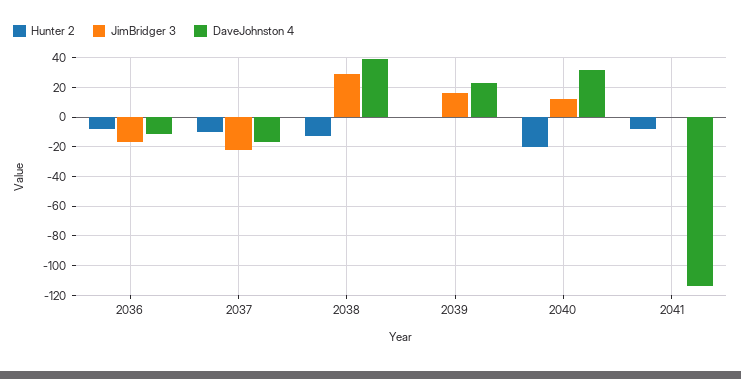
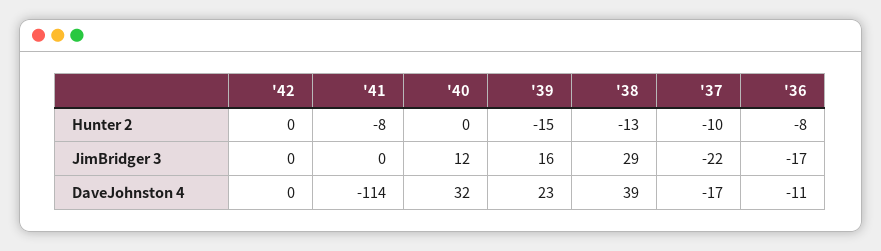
Hunter 2, 2039: 0 -> -15
Hunter 2, 2040: -20 -> 0
Hunter 2, '42: none -> 0
JimBridger 3, '42: none -> 0
DaveJohnston 4, '42: none -> 0

